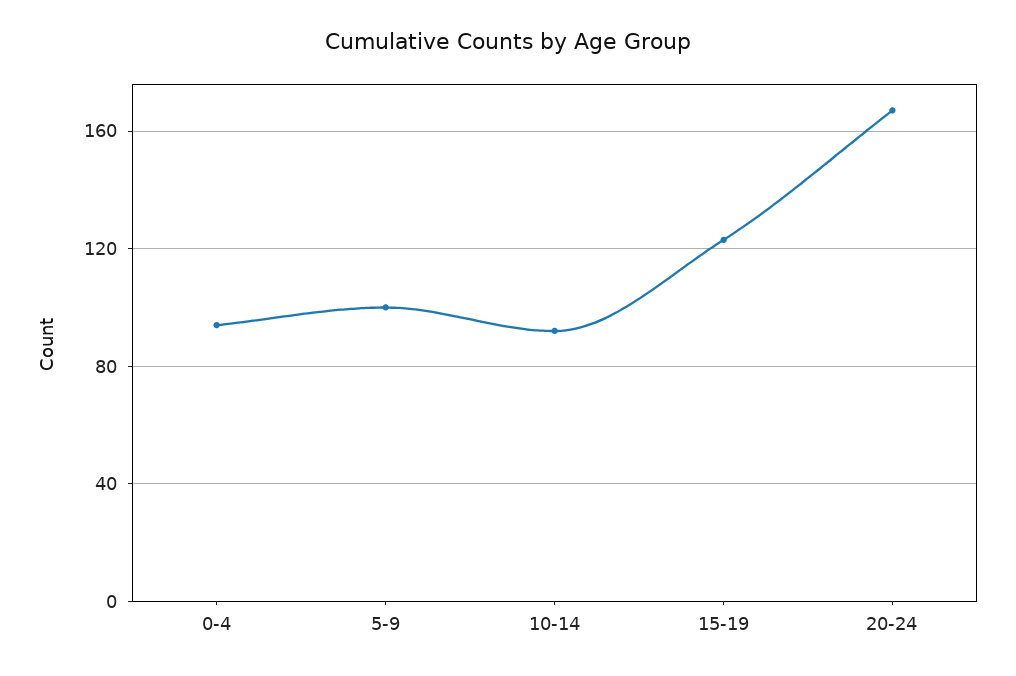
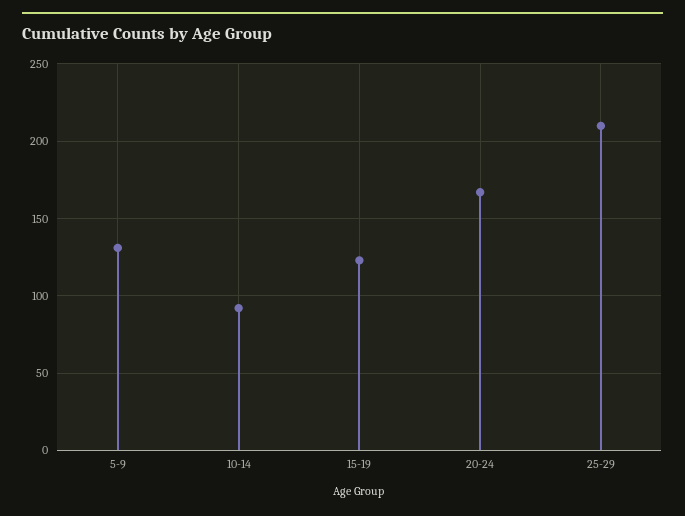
0-4: 95 -> none
5-9: 100 -> 130
25-29: none -> 210

